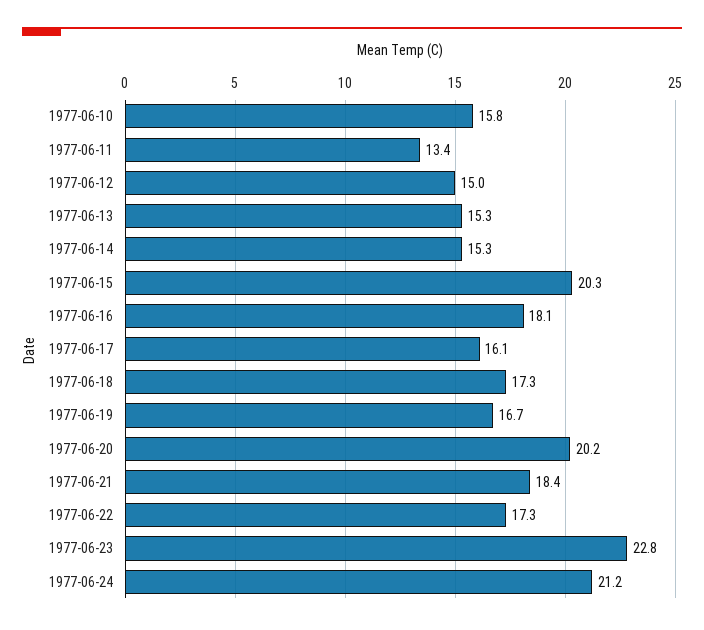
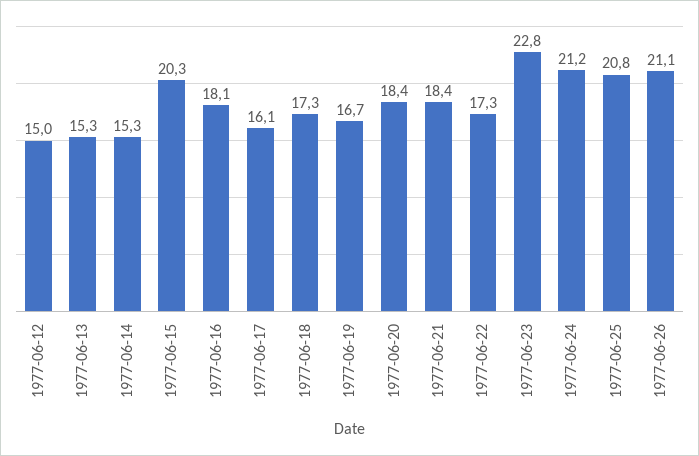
1977-06-10: 15.8 -> none
1977-06-11: 13.4 -> none
1977-06-20: 20.2 -> 18.4
1977-06-25: none -> 20.8
1977-06-26: none -> 21.1

